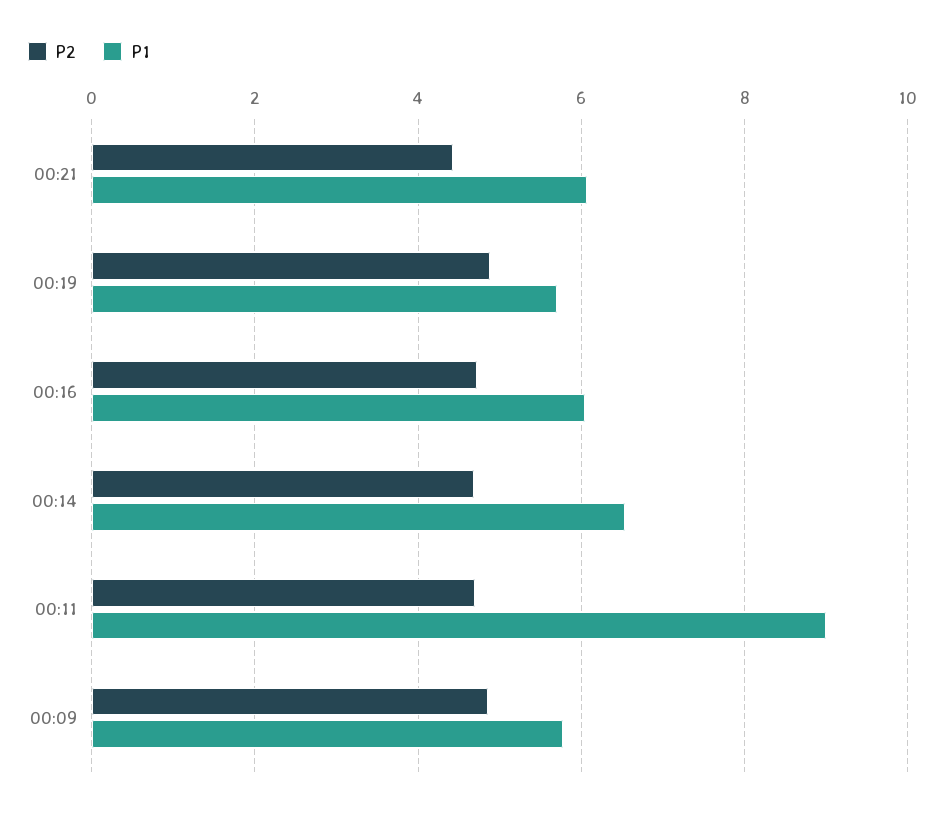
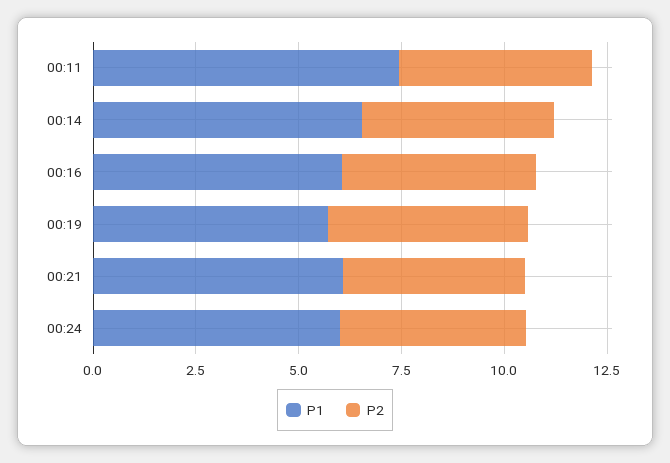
P1, 00:11: 9 -> 7.5
P2, 00:09: 4.8 -> none
P1, 00:09: 5.8 -> none
P1, 00:24: none -> 6
P2, 00:24: none -> 4.5

